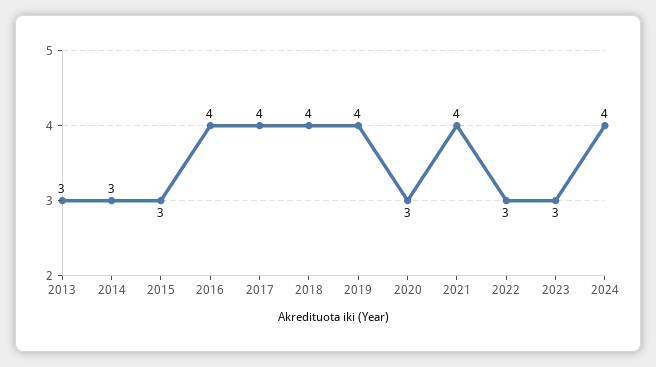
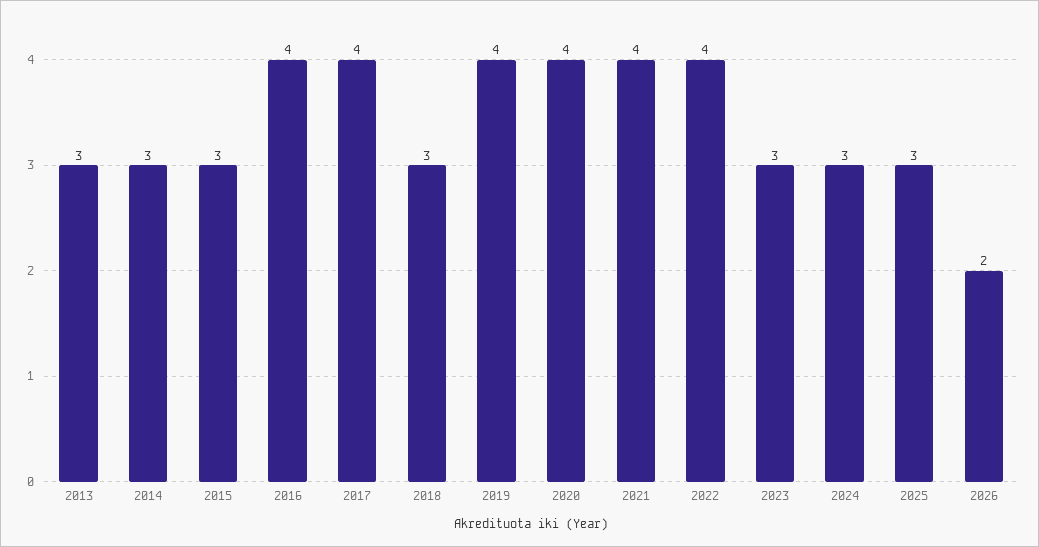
2018: 4 -> 3
2020: 3 -> 4
2022: 3 -> 4
2024: 4 -> 3
2025: none -> 3
2026: none -> 2

